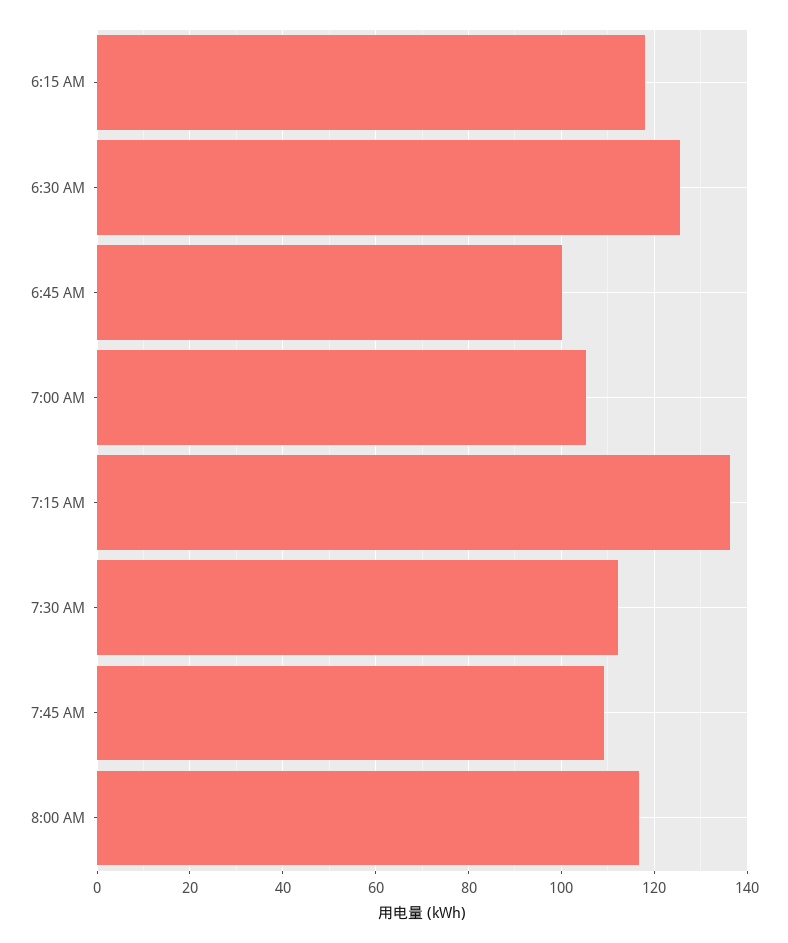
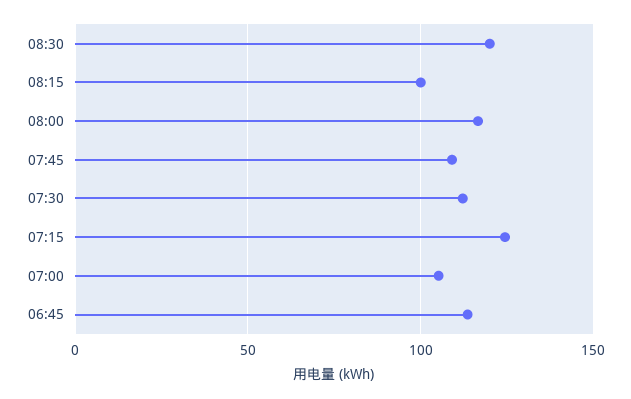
6:15 AM: 118 -> none
6:30 AM: 126 -> none
6:45 AM: 100 -> 115
7:15 AM: 136 -> 125
08:30: none -> 120
08:15: none -> 100

